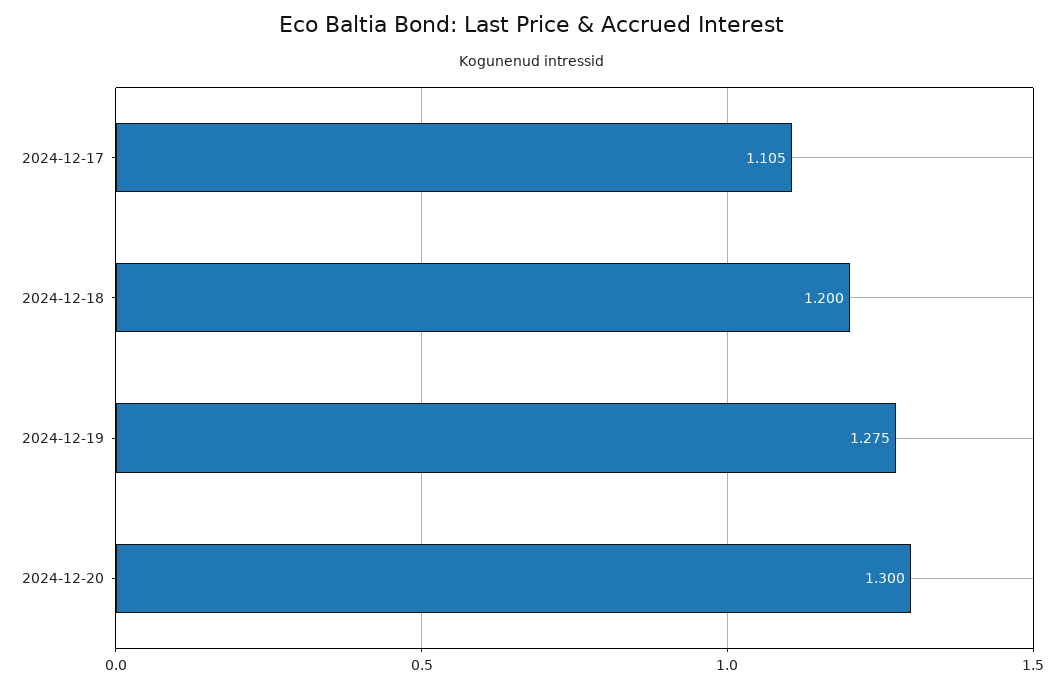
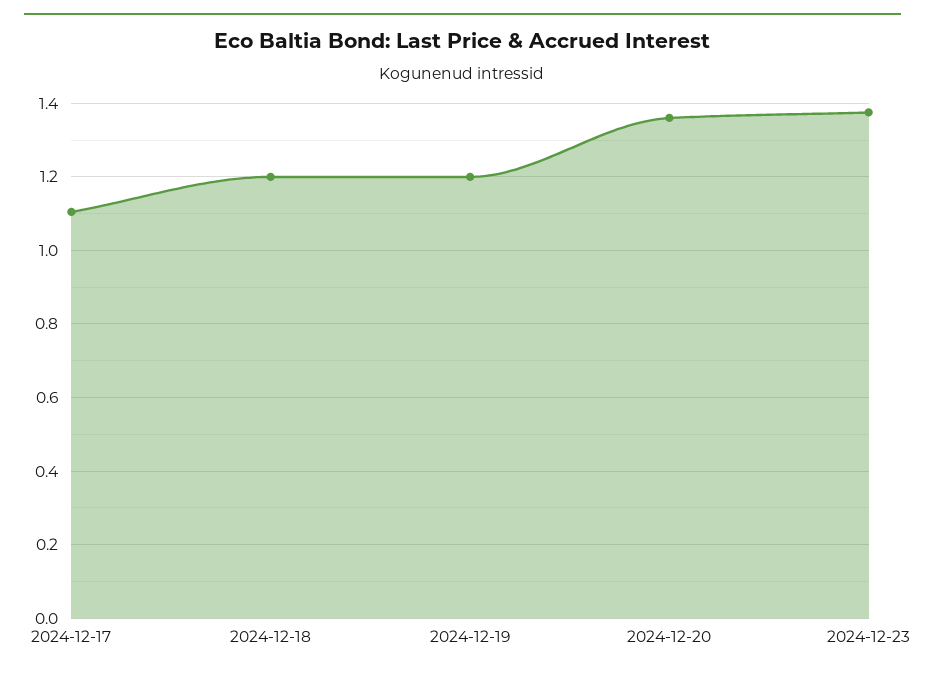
2024-12-19: 1.275 -> 1.2
2024-12-20: 1.3 -> 1.36
2024-12-23: none -> 1.38

